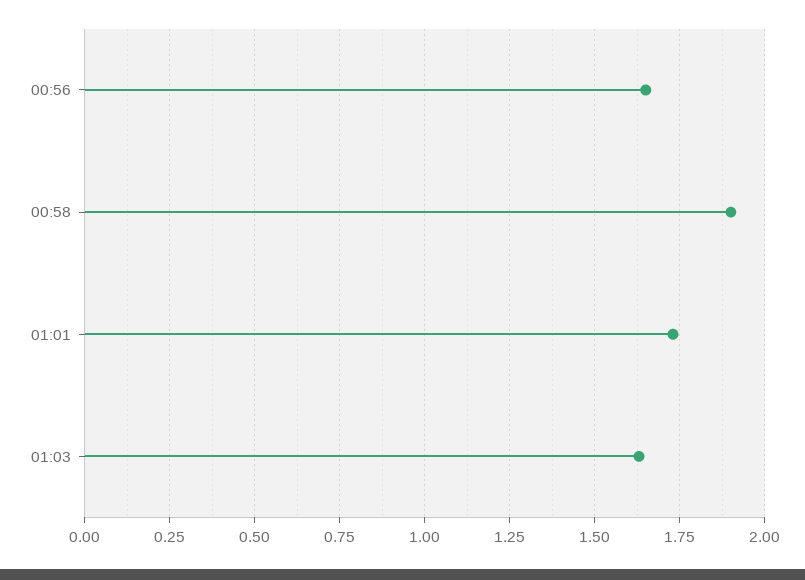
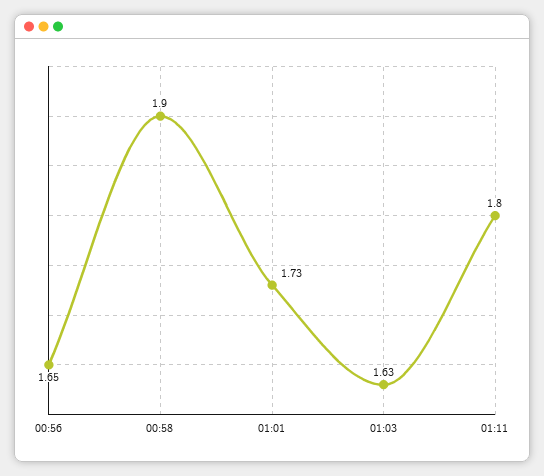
01:11: none -> 1.8

